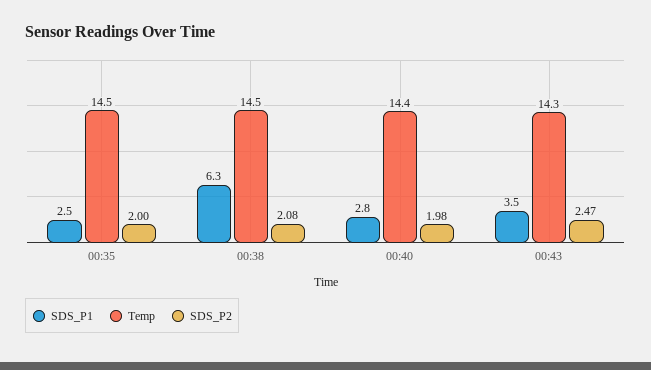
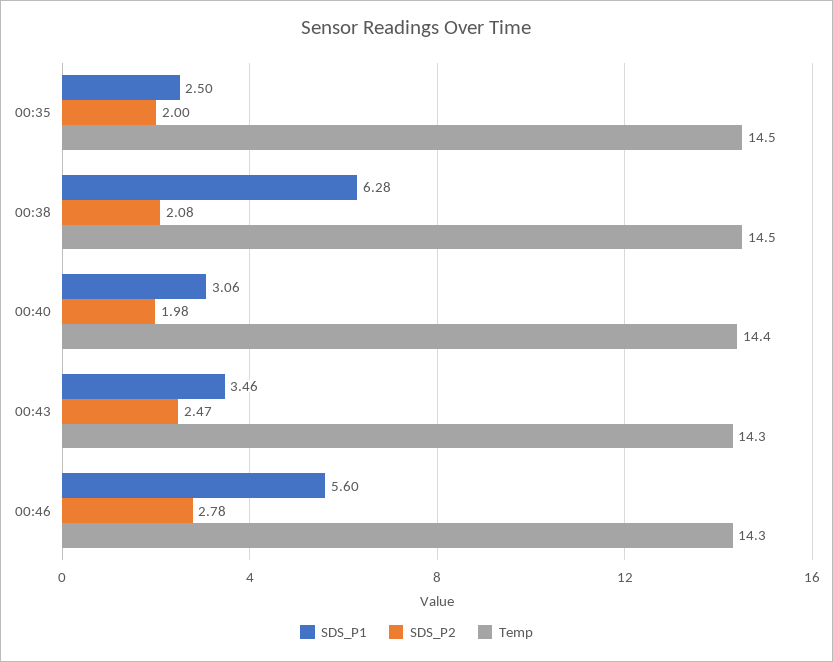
SDS_P1, 00:40: 2.8 -> 3.06
SDS_P1, 00:46: none -> 5.6
SDS_P2, 00:46: none -> 2.78
Temp, 00:46: none -> 14.3

